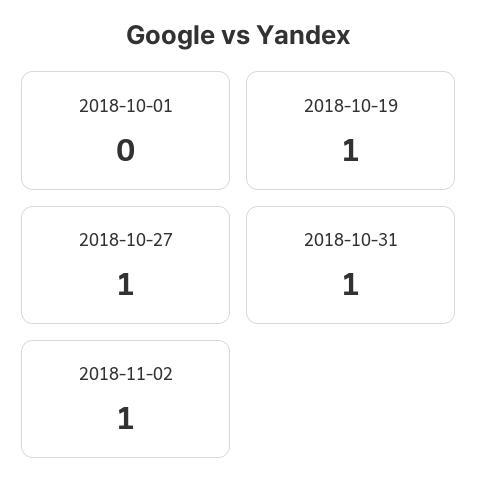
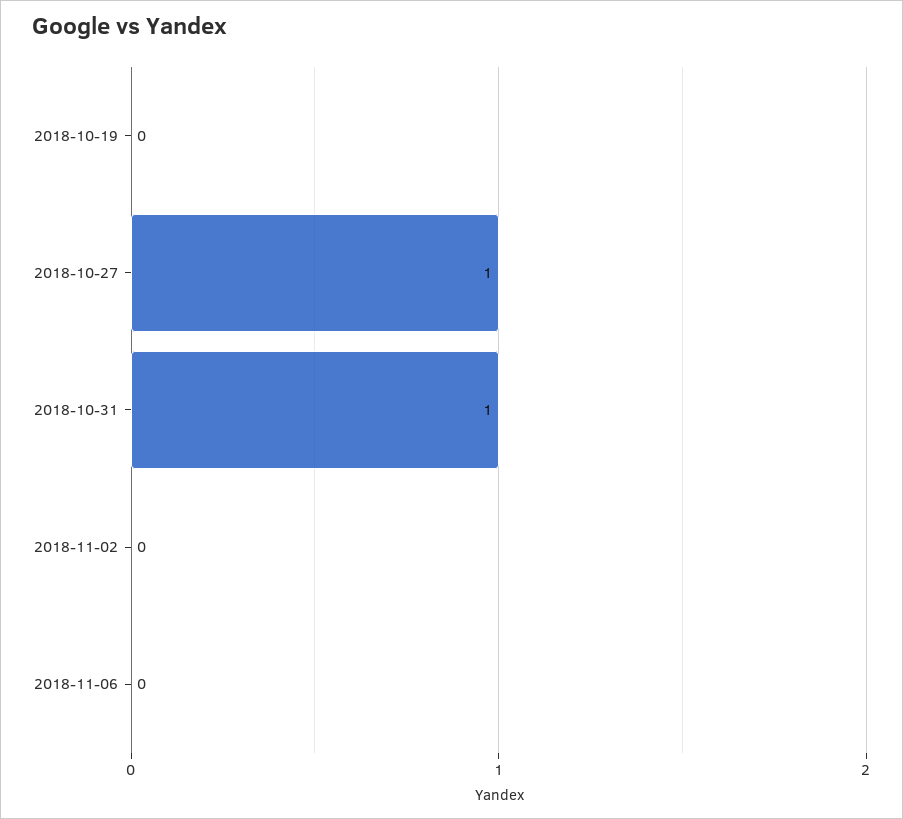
2018-10-01: 0 -> none
2018-10-19: 1 -> 0
2018-11-02: 1 -> 0
2018-11-06: none -> 0

